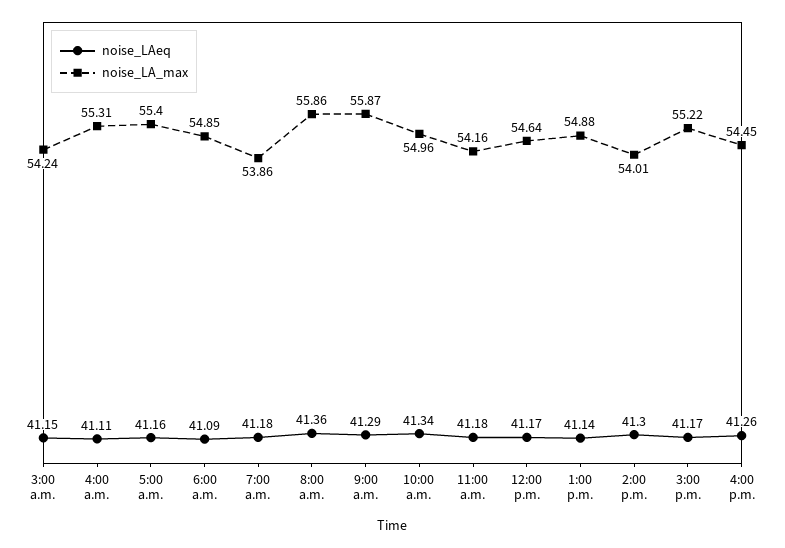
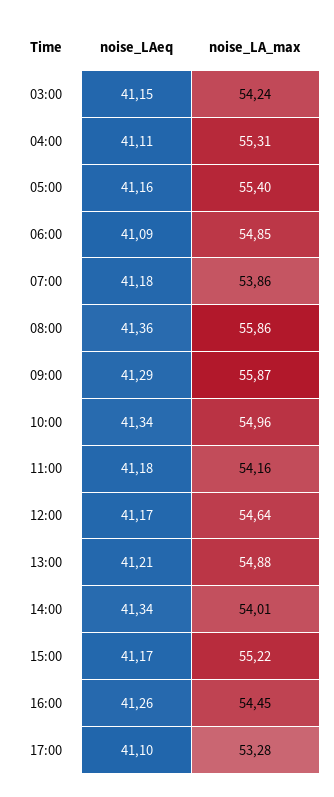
noise_LAeq, 1:00 p.m.: 41.14 -> 41.21
noise_LAeq, 2:00 p.m.: 41.3 -> 41.34
noise_LAeq, 17:00: none -> 41.1
noise_LA_max, 17:00: none -> 53.28

